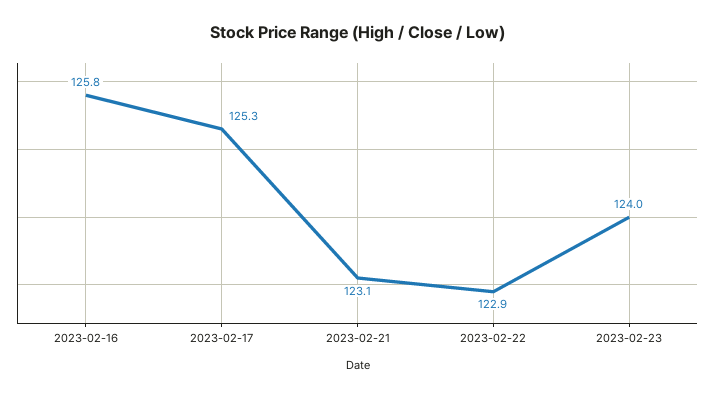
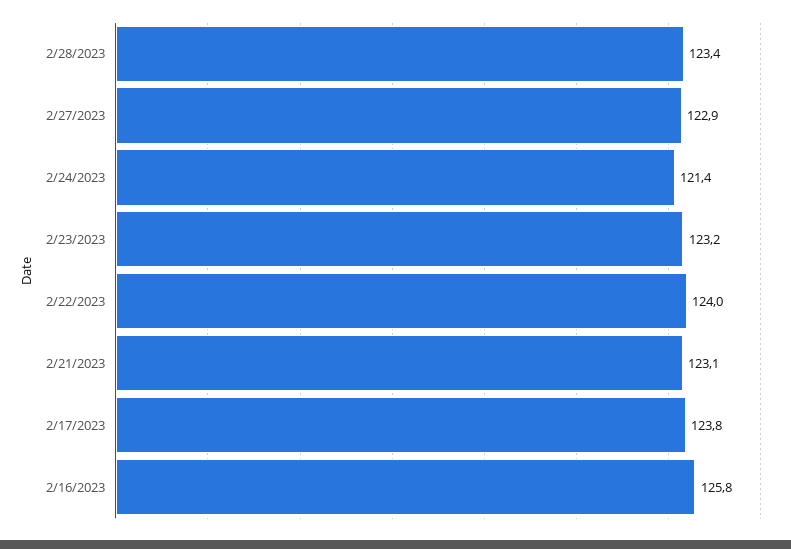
2023-02-17: 125.3 -> 123.8
2023-02-22: 122.9 -> 124
2023-02-23: 124 -> 123.2
2/28/2023: none -> 123.4
2/27/2023: none -> 122.9
2/24/2023: none -> 121.4

